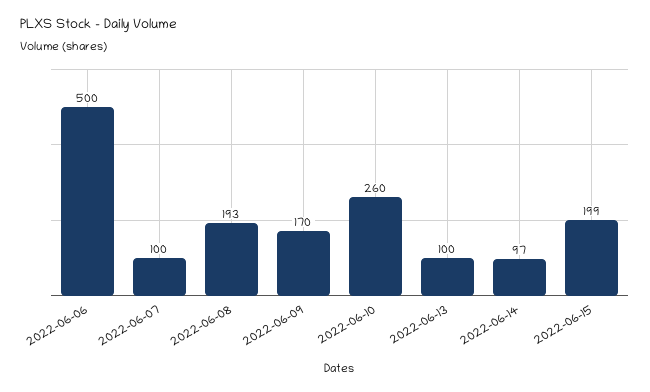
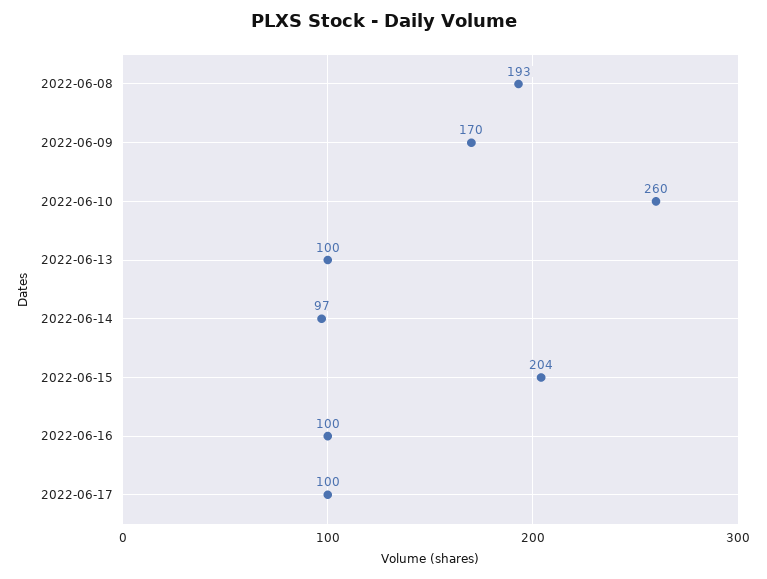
2022-06-06: 500 -> none
2022-06-07: 100 -> none
2022-06-15: 199 -> 204
2022-06-16: none -> 100
2022-06-17: none -> 100

